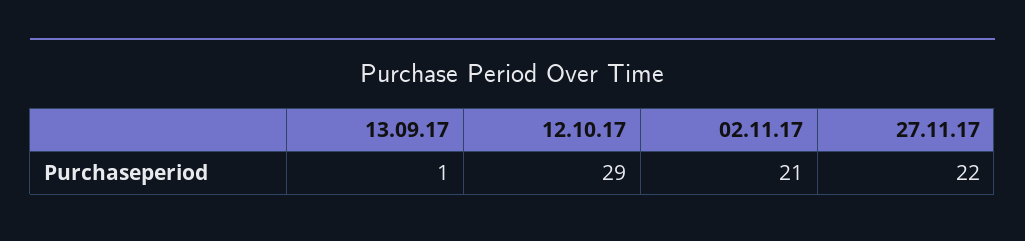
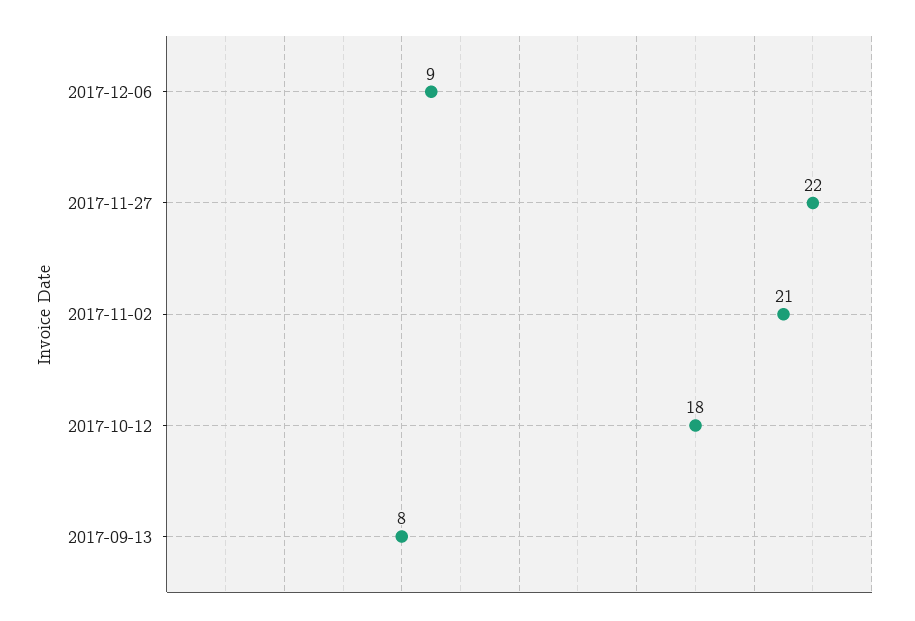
13.09.17: 1 -> 8
12.10.17: 29 -> 18
2017-12-06: none -> 9

